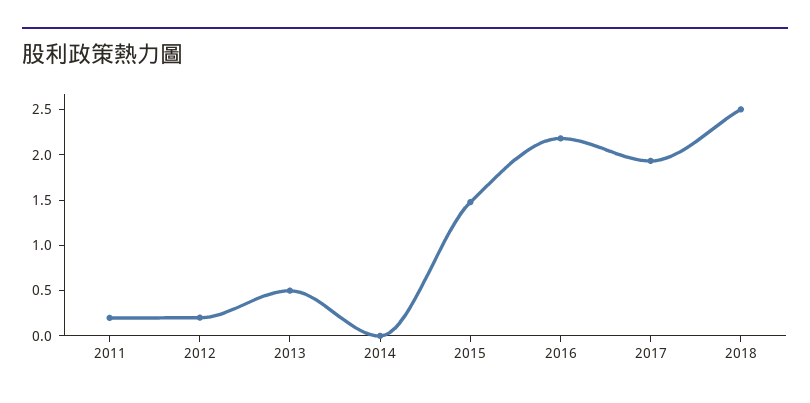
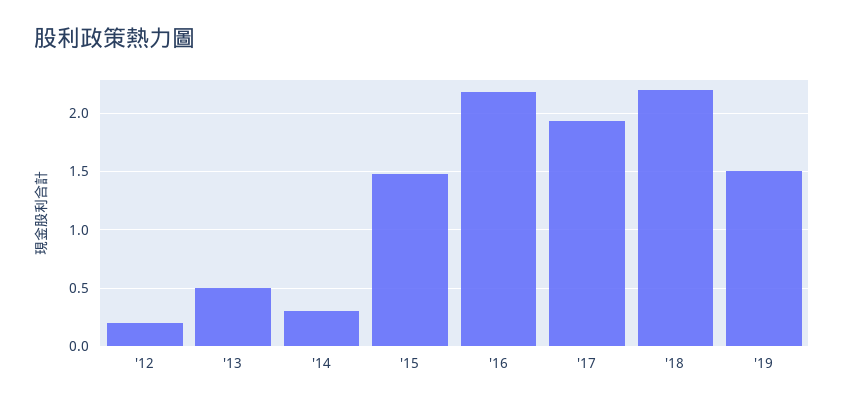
2011: 0.2 -> none
2014: 0 -> 0.3
2018: 2.5 -> 2.2
'19: none -> 1.5

